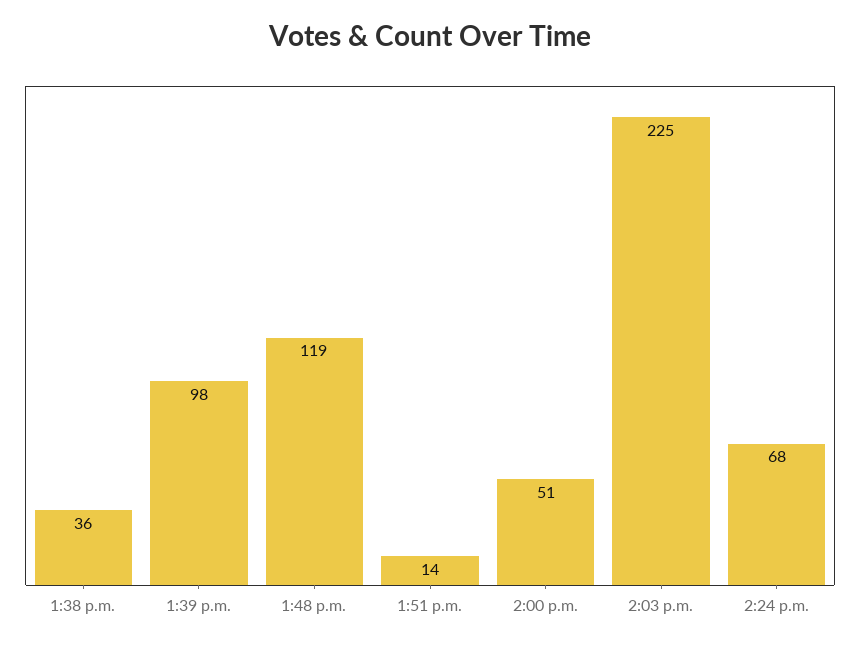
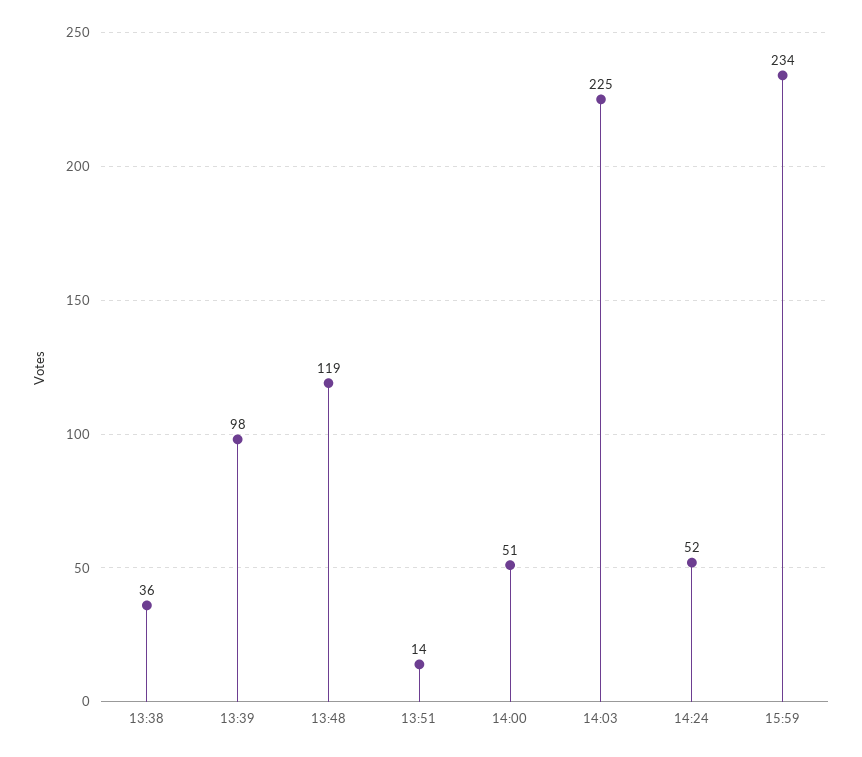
2:24 p.m.: 68 -> 52
15:59: none -> 234

